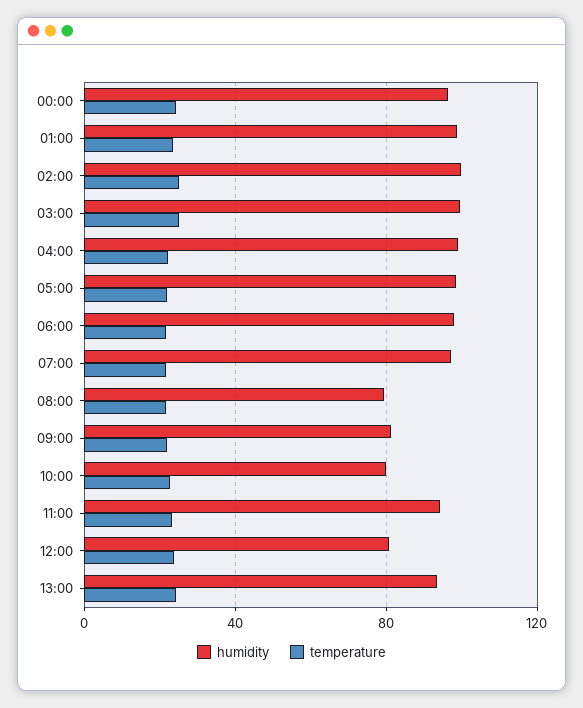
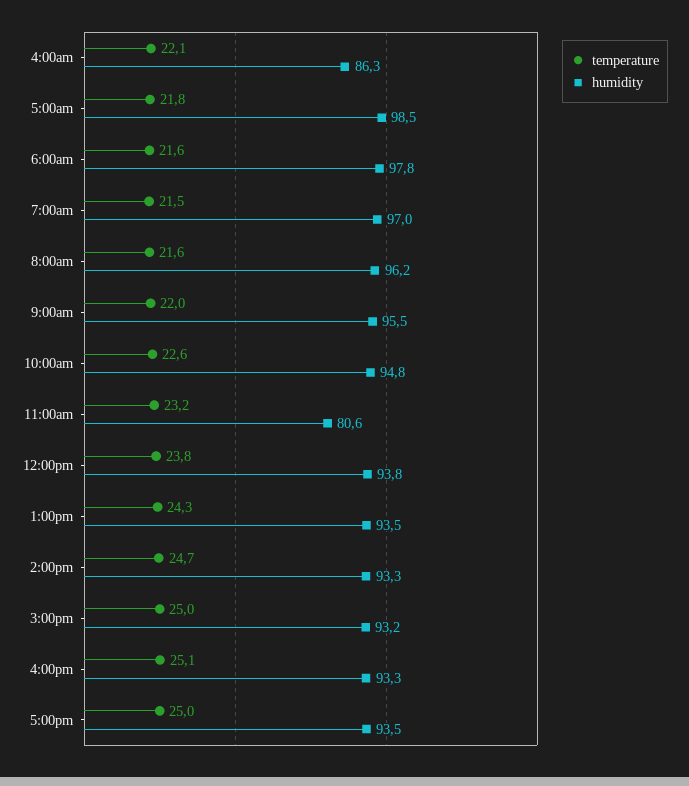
humidity, 00:00: 95 -> none
temperature, 00:00: 25 -> none
humidity, 01:00: 100 -> none
temperature, 01:00: 25 -> none
humidity, 02:00: 100 -> none
temperature, 02:00: 25 -> none
humidity, 03:00: 100 -> none
temperature, 03:00: 25 -> none
humidity, 04:00: 100 -> 86.3
humidity, 08:00: 80 -> 96.2
humidity, 09:00: 80 -> 95.5
humidity, 10:00: 80 -> 94.8
humidity, 11:00: 95 -> 80.6
humidity, 12:00: 80 -> 93.8
temperature, 2:00pm: none -> 24.7
humidity, 2:00pm: none -> 93.3
temperature, 3:00pm: none -> 25
humidity, 3:00pm: none -> 93.2
temperature, 4:00pm: none -> 25.1
humidity, 4:00pm: none -> 93.3
temperature, 5:00pm: none -> 25
humidity, 5:00pm: none -> 93.5

